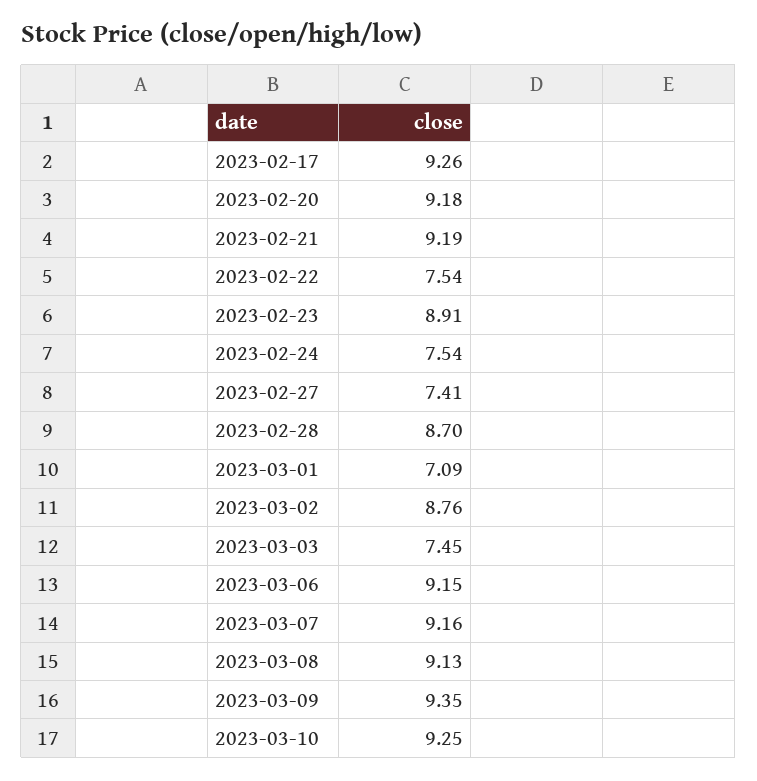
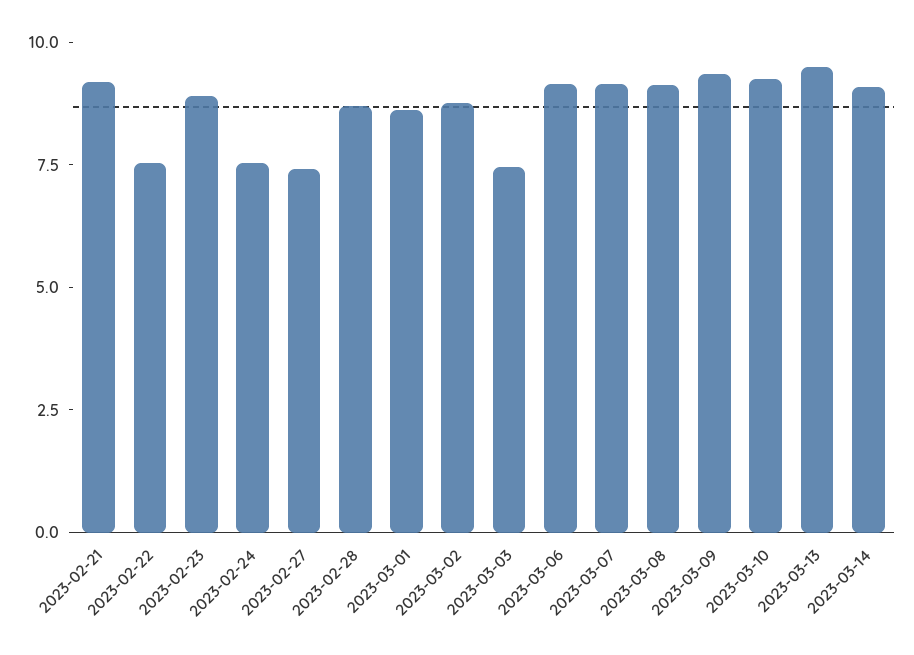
2023-02-17: 9.26 -> none
2023-02-20: 9.18 -> none
2023-03-01: 7.09 -> 8.5
2023-03-13: none -> 9.5
2023-03-14: none -> 9

